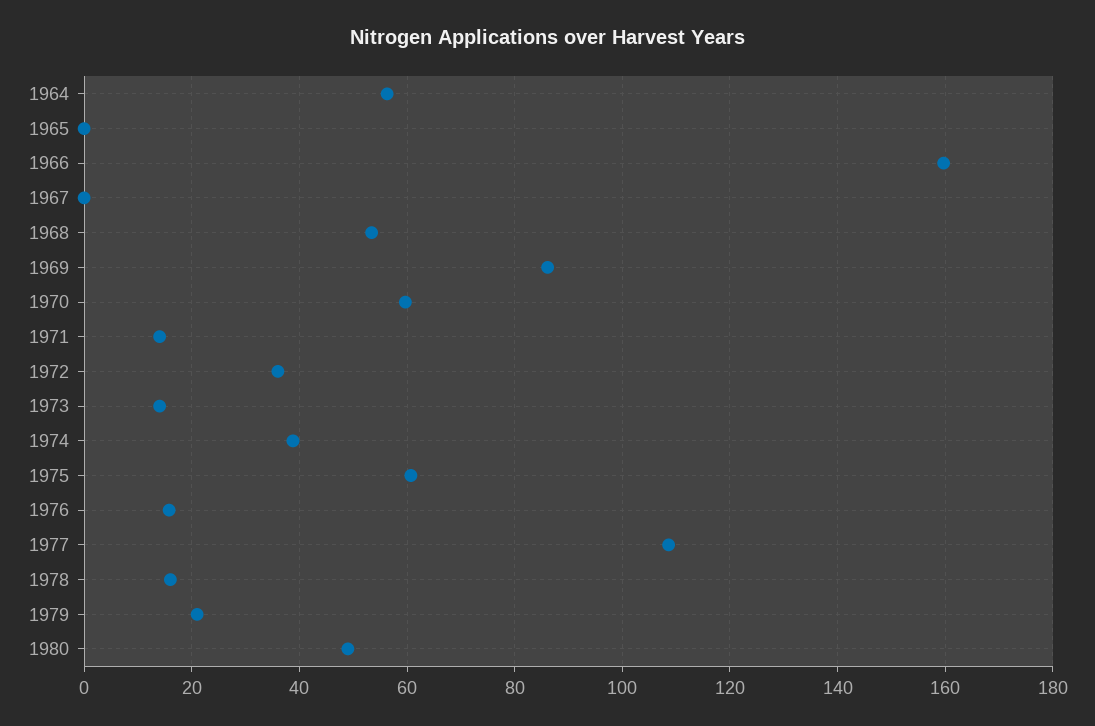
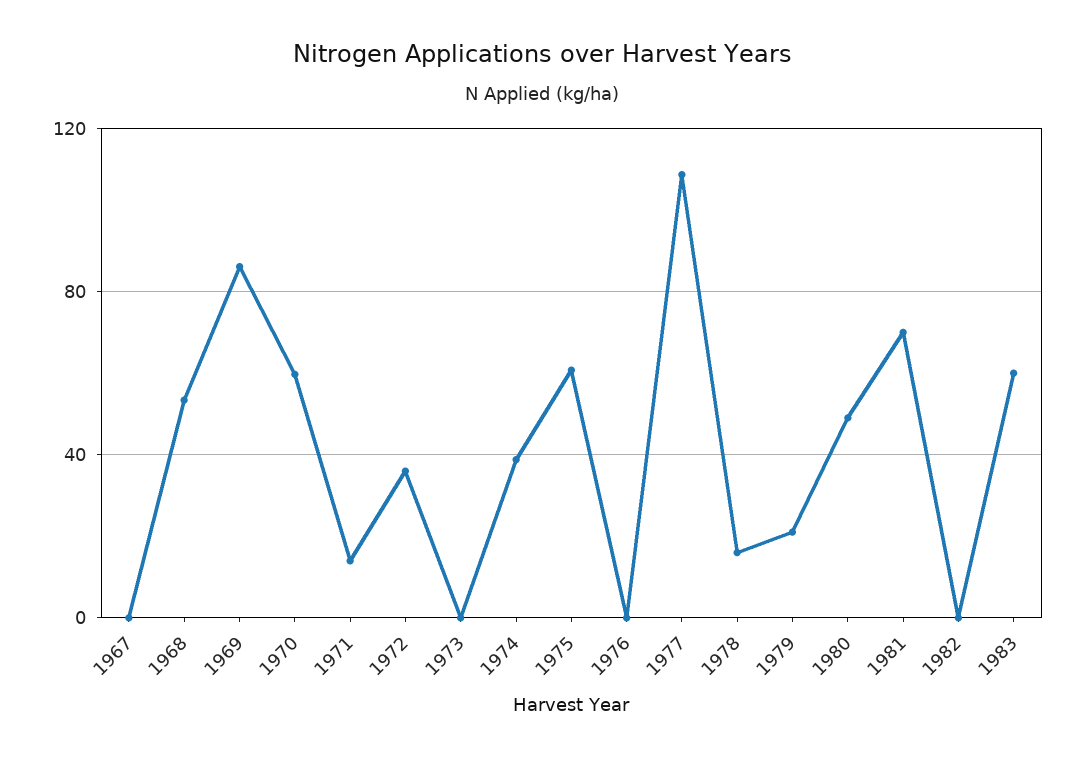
1964: 56 -> none
1965: 0 -> none
1966: 160 -> none
1973: 14 -> 0
1976: 16 -> 0
1981: none -> 70
1982: none -> 0
1983: none -> 60

